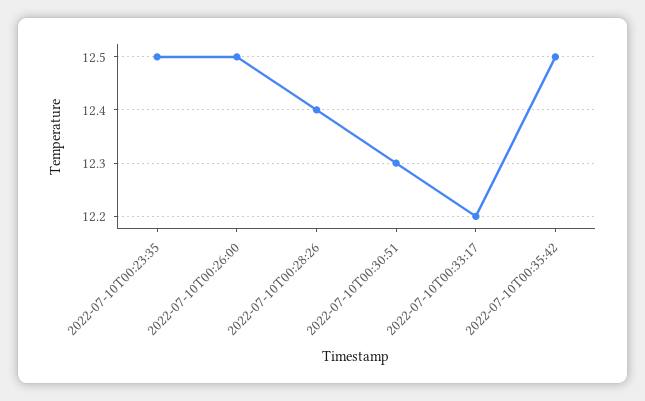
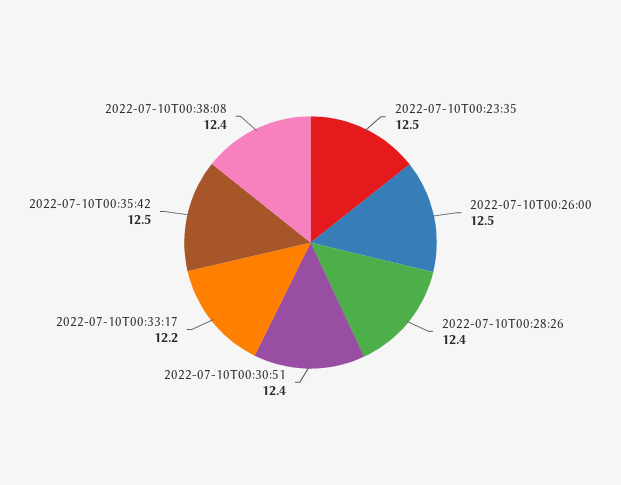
2022-07-10T00:30:51: 12.3 -> 12.4
2022-07-10T00:38:08: none -> 12.4

